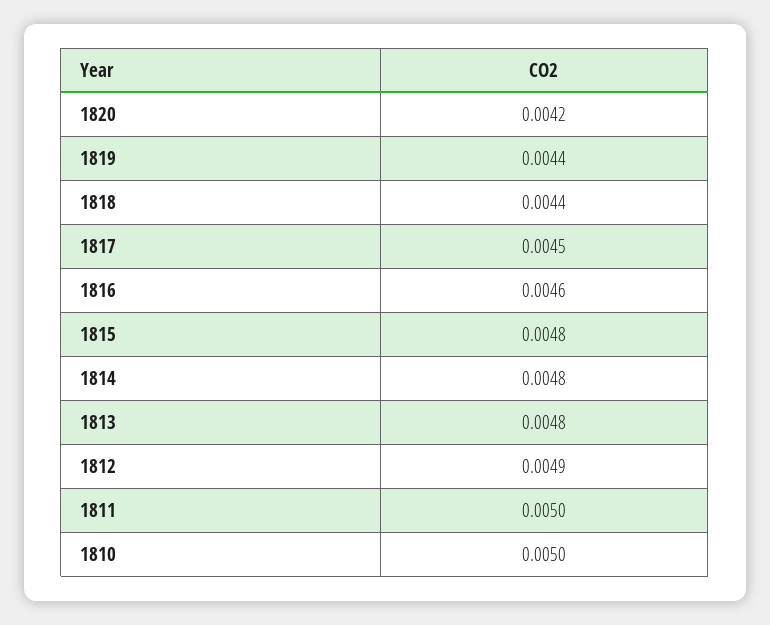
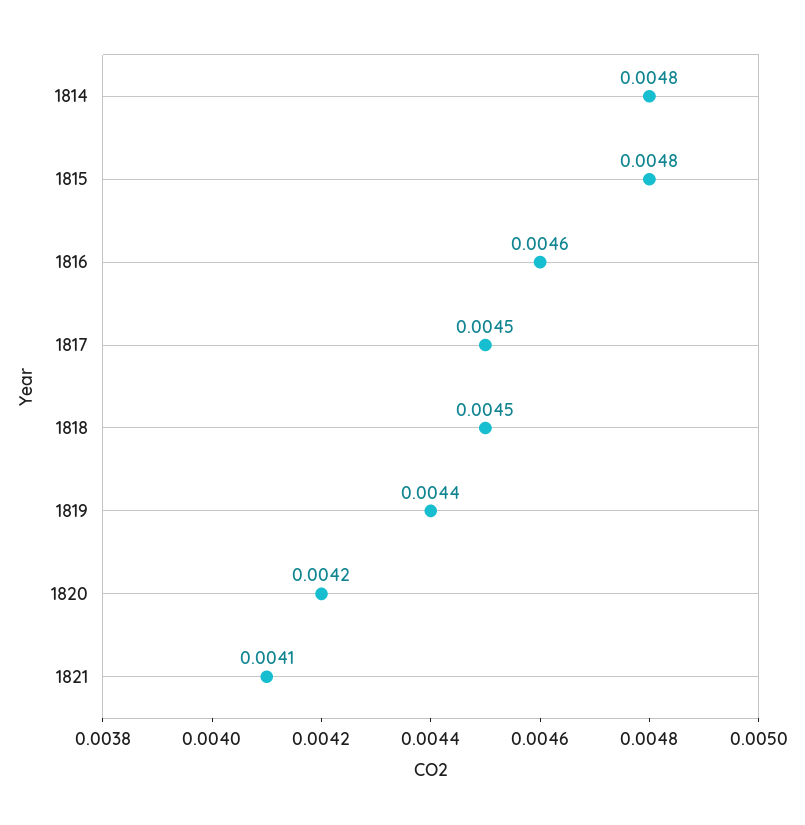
1818: 0.0044 -> 0.0045
1813: 0.0048 -> none
1812: 0.0049 -> none
1811: 0.005 -> none
1810: 0.005 -> none
1821: none -> 0.0041

